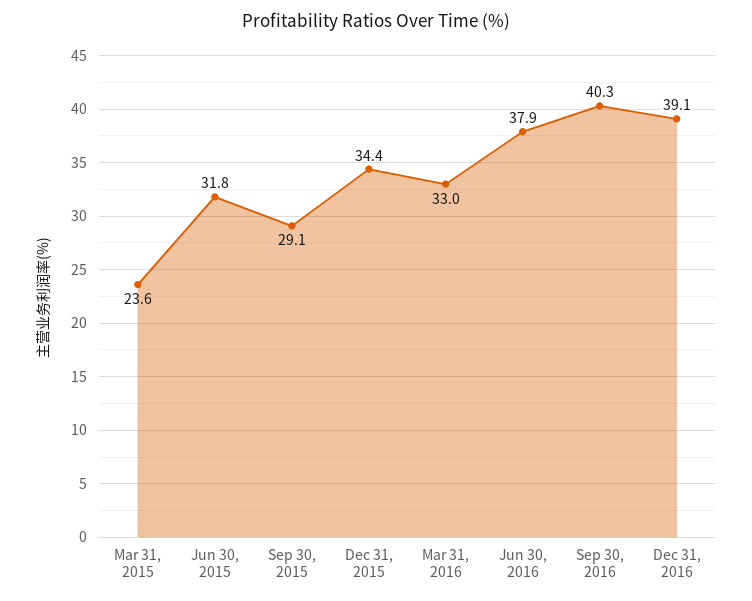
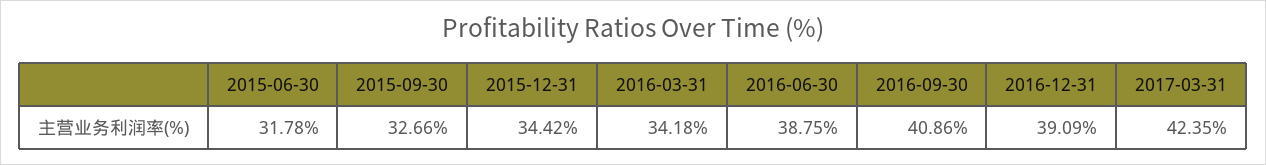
Mar 31, 2015: 23.6 -> none
Sep 30, 2015: 29.1 -> 32.66
Mar 31, 2016: 33 -> 34.18
Jun 30, 2016: 37.9 -> 38.75
Sep 30, 2016: 40.3 -> 40.86
2017-03-31: none -> 42.35

